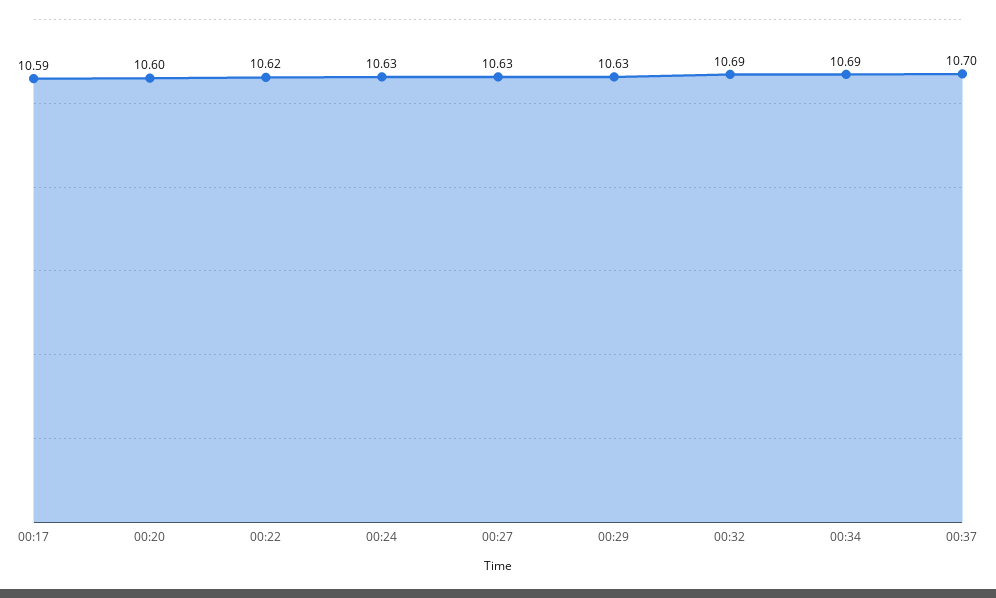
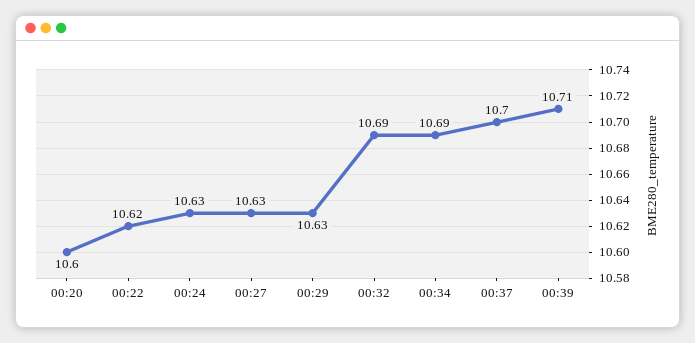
00:17: 10.59 -> none
00:39: none -> 10.71

